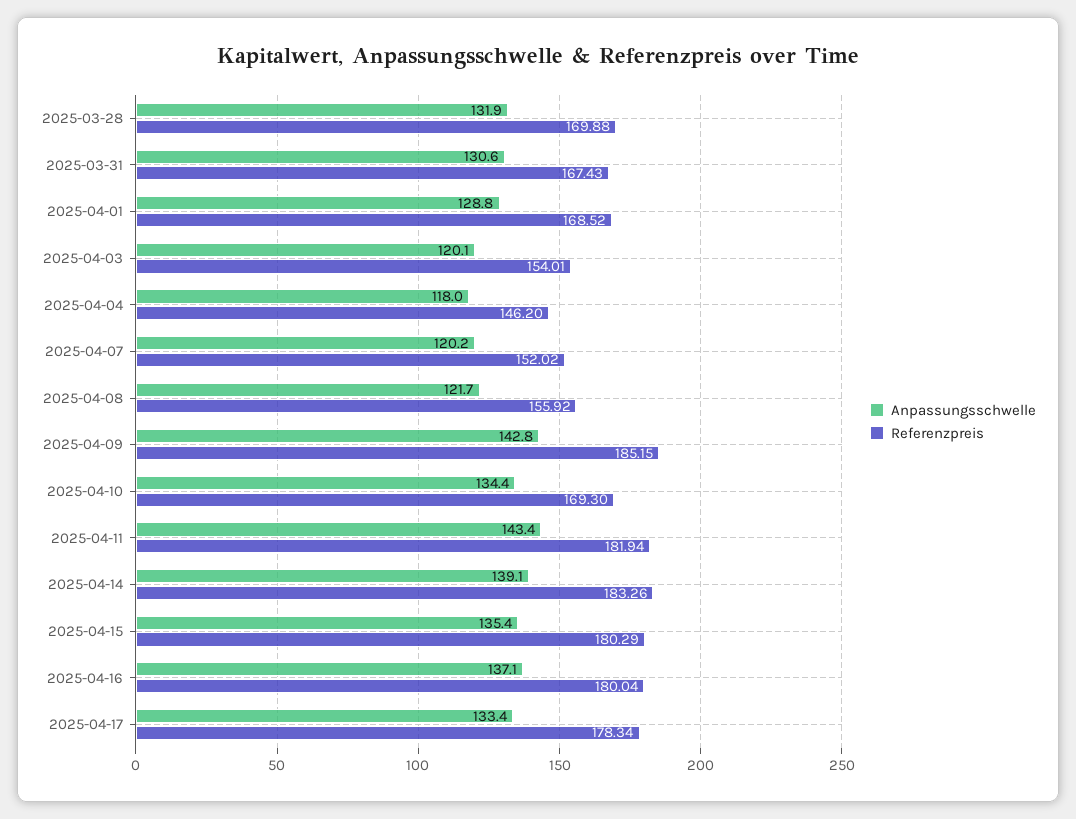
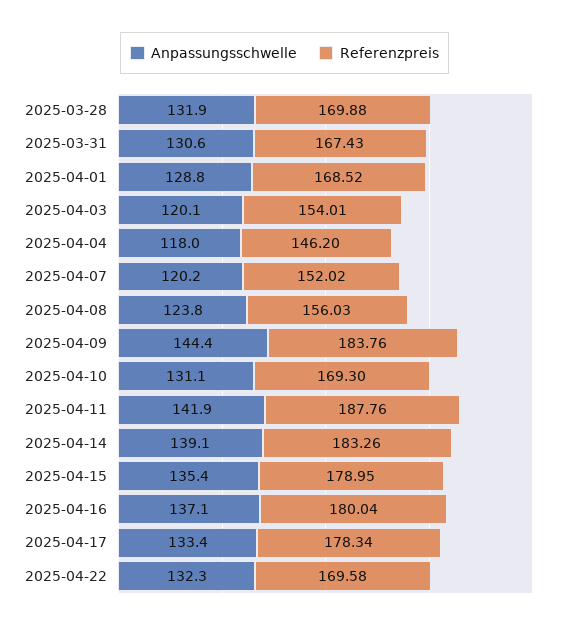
Anpassungsschwelle, 2025-04-08: 121.7 -> 123.8
Referenzpreis, 2025-04-08: 155.92 -> 156.03
Anpassungsschwelle, 2025-04-09: 142.8 -> 144.4
Referenzpreis, 2025-04-09: 185.15 -> 183.76
Anpassungsschwelle, 2025-04-10: 134.4 -> 131.1
Anpassungsschwelle, 2025-04-11: 143.4 -> 141.9
Referenzpreis, 2025-04-11: 181.94 -> 187.76
Referenzpreis, 2025-04-15: 180.29 -> 178.95
Anpassungsschwelle, 2025-04-22: none -> 132.3
Referenzpreis, 2025-04-22: none -> 169.58

